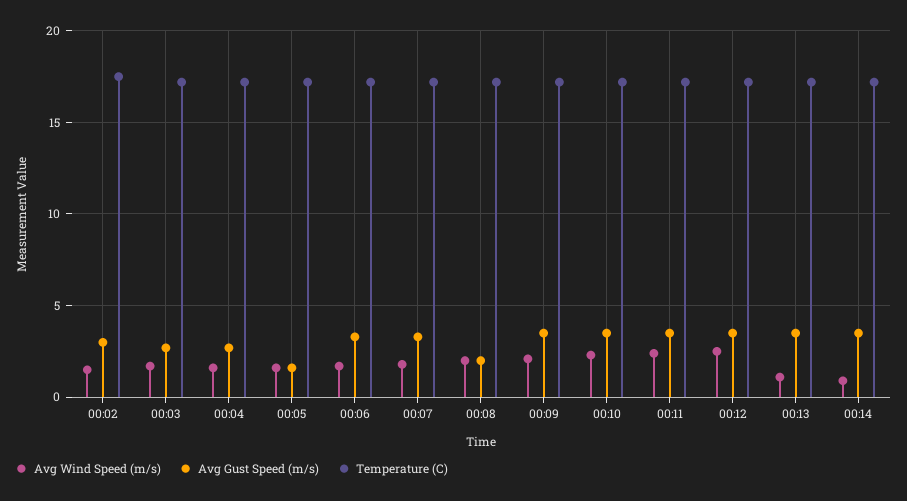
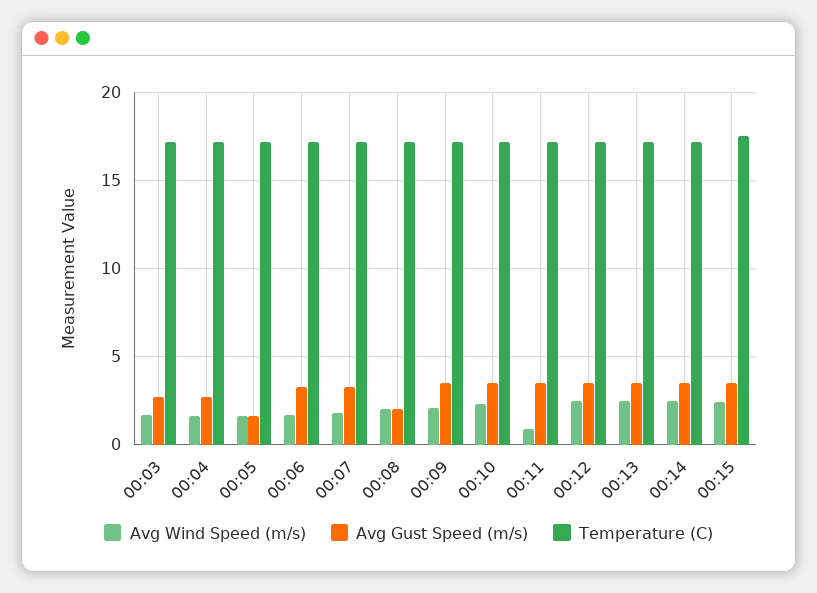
Avg Wind Speed (m/s), 00:02: 1.5 -> none
Avg Gust Speed (m/s), 00:02: 3 -> none
Temperature (C), 00:02: 17.5 -> none
Avg Wind Speed (m/s), 00:11: 2.5 -> 1
Avg Wind Speed (m/s), 00:13: 1 -> 2.5
Avg Wind Speed (m/s), 00:14: 1 -> 2.5
Avg Wind Speed (m/s), 00:15: none -> 2.5
Avg Gust Speed (m/s), 00:15: none -> 3.5
Temperature (C), 00:15: none -> 17.5

